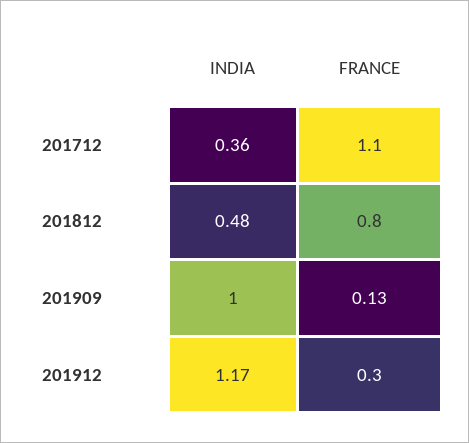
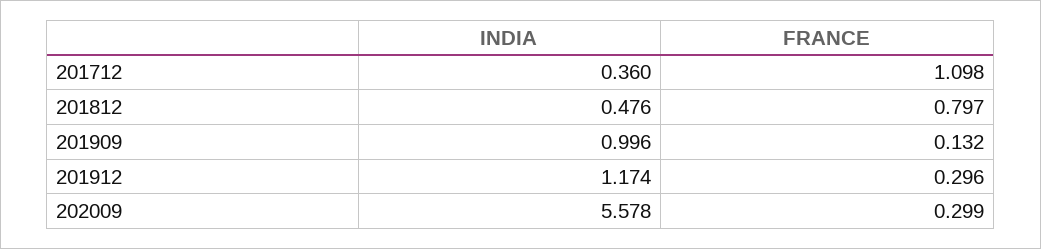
INDIA, 202009: none -> 5.578
FRANCE, 202009: none -> 0.299

